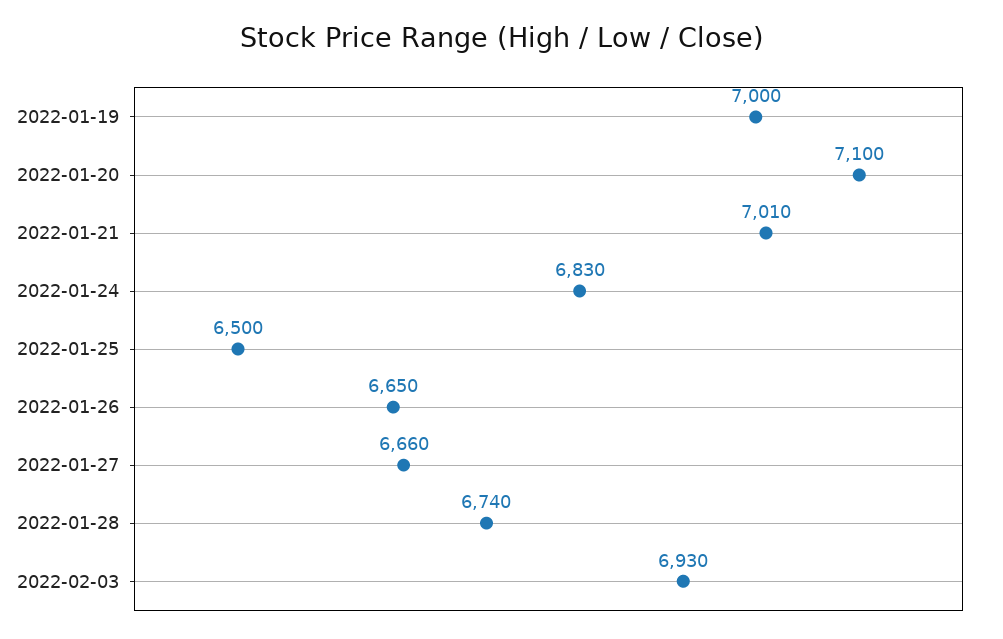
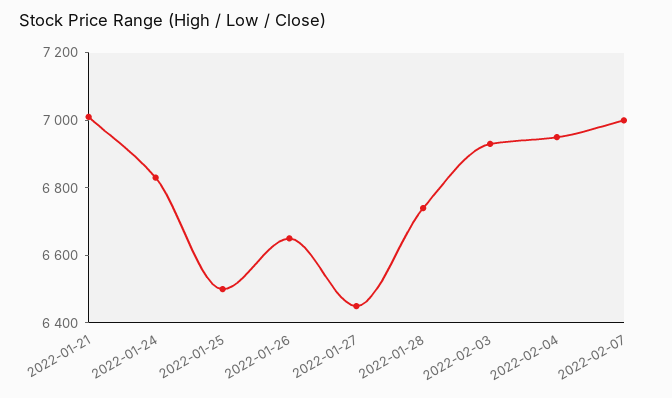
2022-01-19: 7000 -> none
2022-01-20: 7100 -> none
2022-01-27: 6660 -> 6450
2022-02-04: none -> 6950
2022-02-07: none -> 7000

